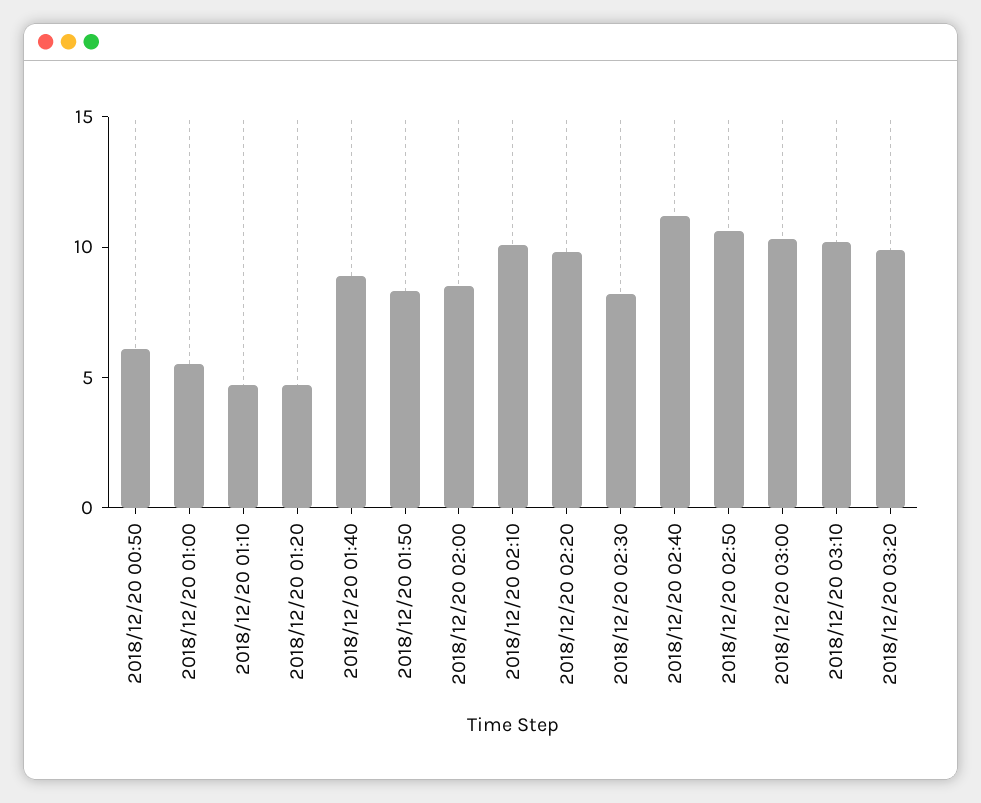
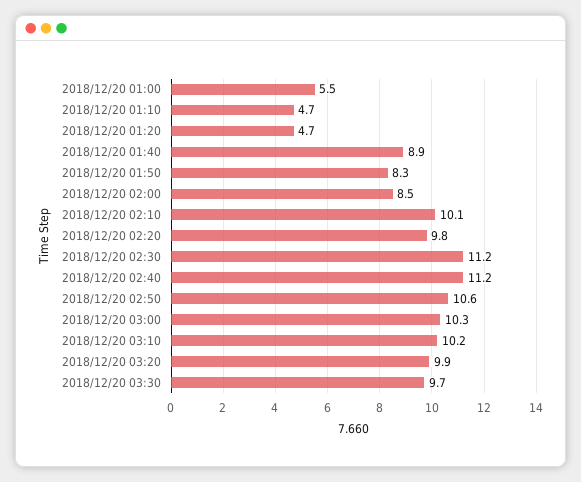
2018/12/20 00:50: 6 -> none
2018/12/20 02:30: 8 -> 11.2
2018/12/20 03:30: none -> 9.7

